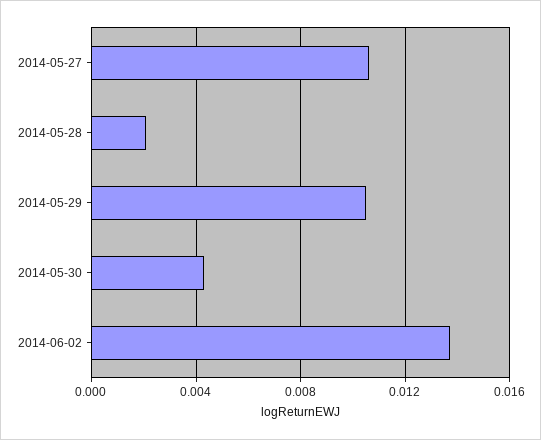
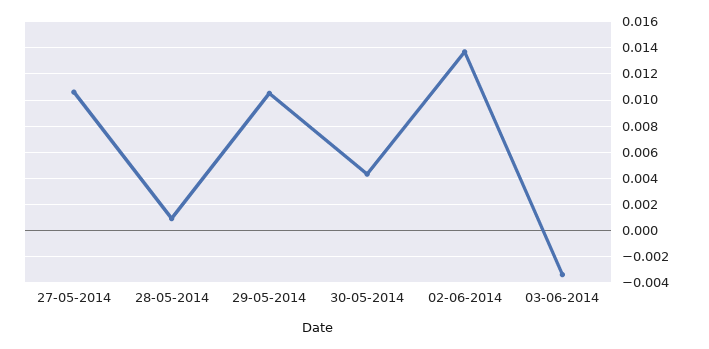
2014-05-28: 0.002 -> 0.001
03-06-2014: none -> -0.0035

